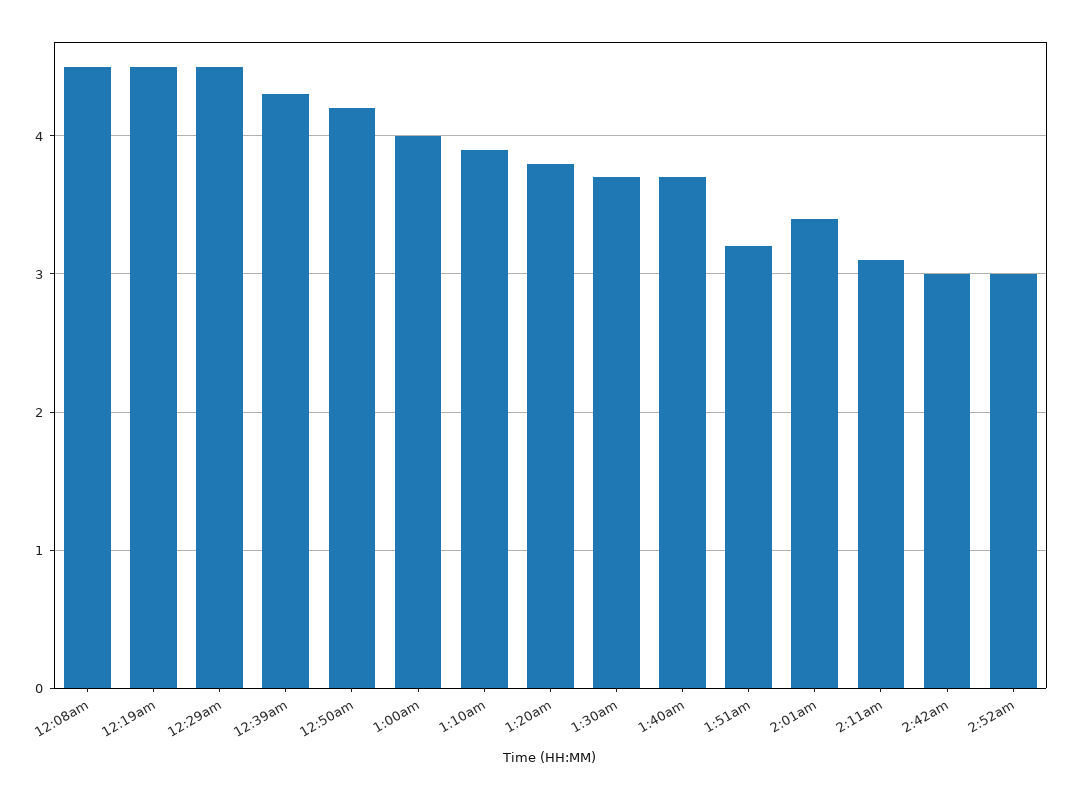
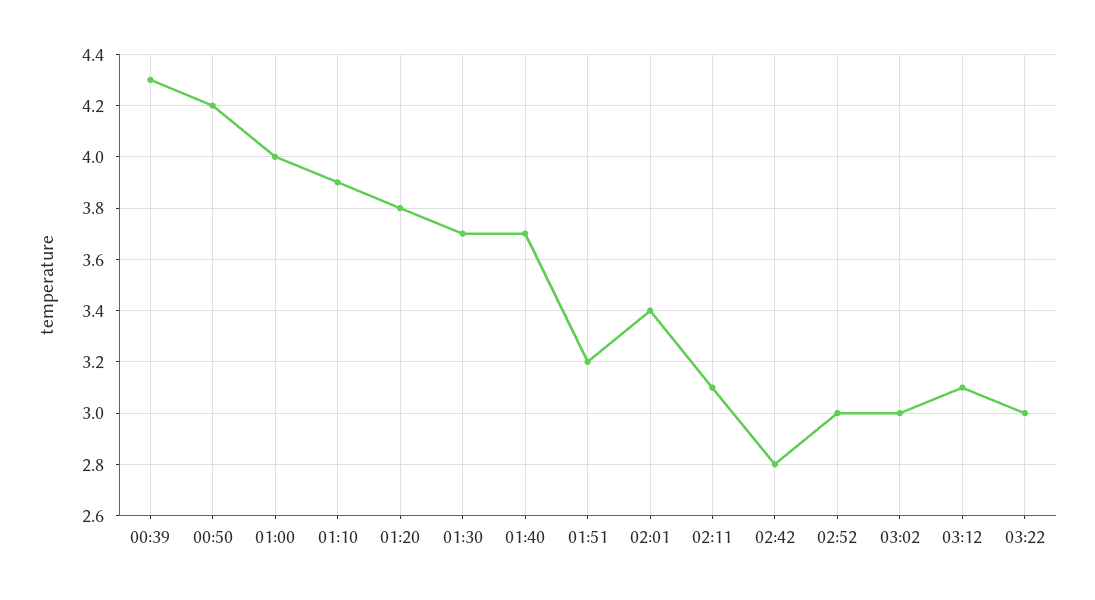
12:08am: 4.5 -> none
12:19am: 4.5 -> none
12:29am: 4.5 -> none
2:42am: 3 -> 2.8
03:02: none -> 3
03:12: none -> 3.1
03:22: none -> 3

